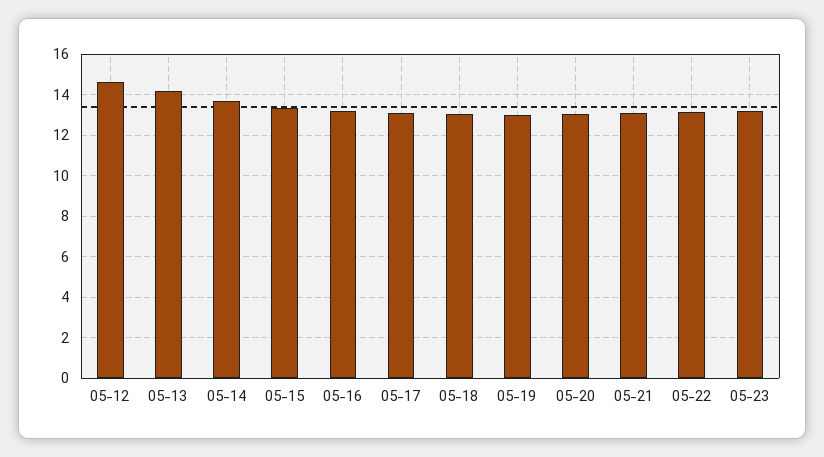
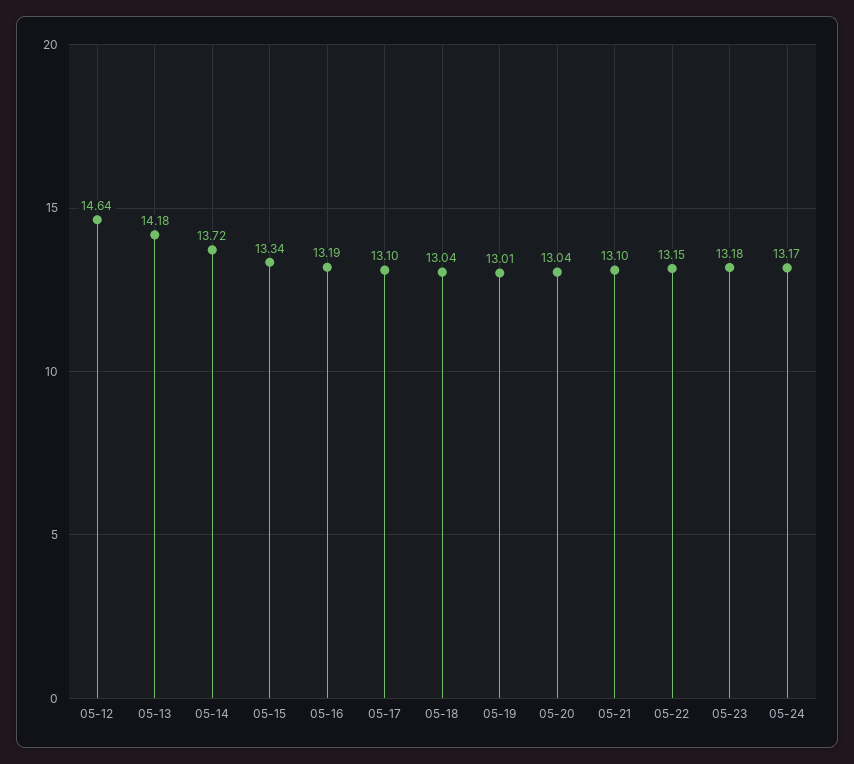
05-24: none -> 13.17

